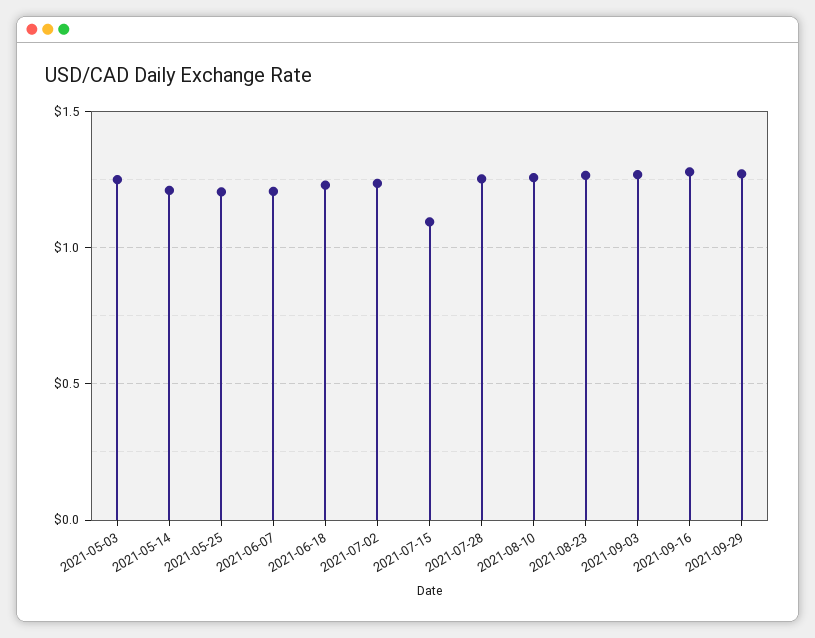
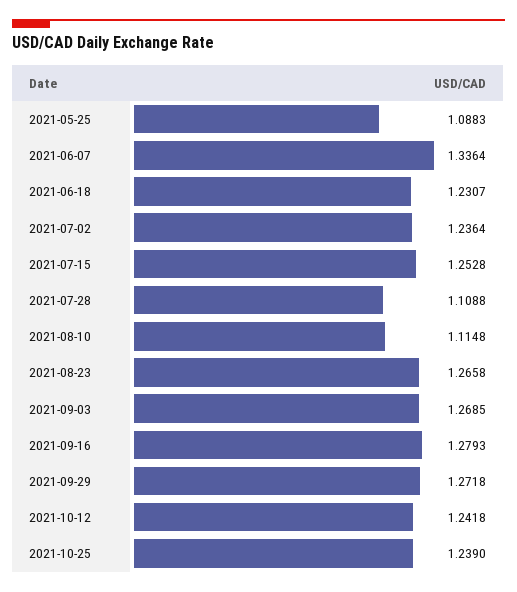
2021-05-03: 1.25 -> none
2021-05-14: 1.2 -> none
2021-05-25: 1.2 -> 1.0883
2021-06-07: 1.2 -> 1.3364
2021-07-15: 1.1 -> 1.2528
2021-07-28: 1.25 -> 1.1088
2021-08-10: 1.25 -> 1.1148
2021-10-12: none -> 1.2418
2021-10-25: none -> 1.239

